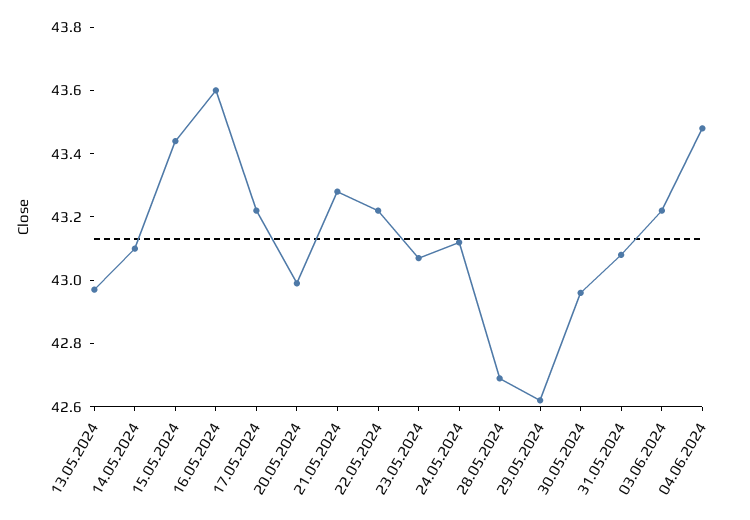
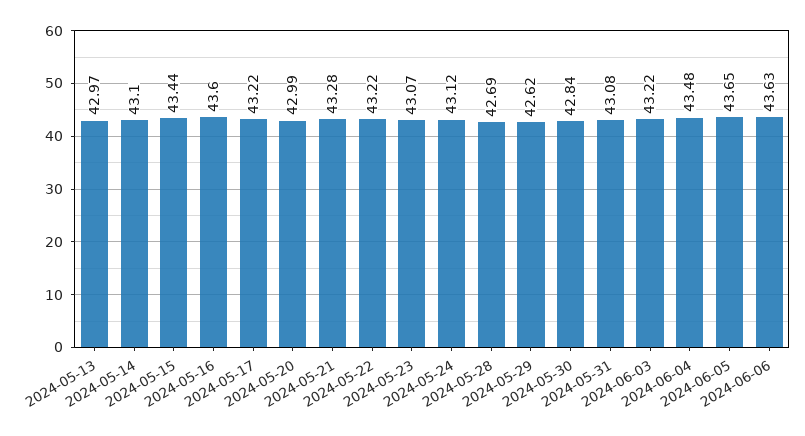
30.05.2024: 42.95 -> 42.84
2024-06-05: none -> 43.65
2024-06-06: none -> 43.63

